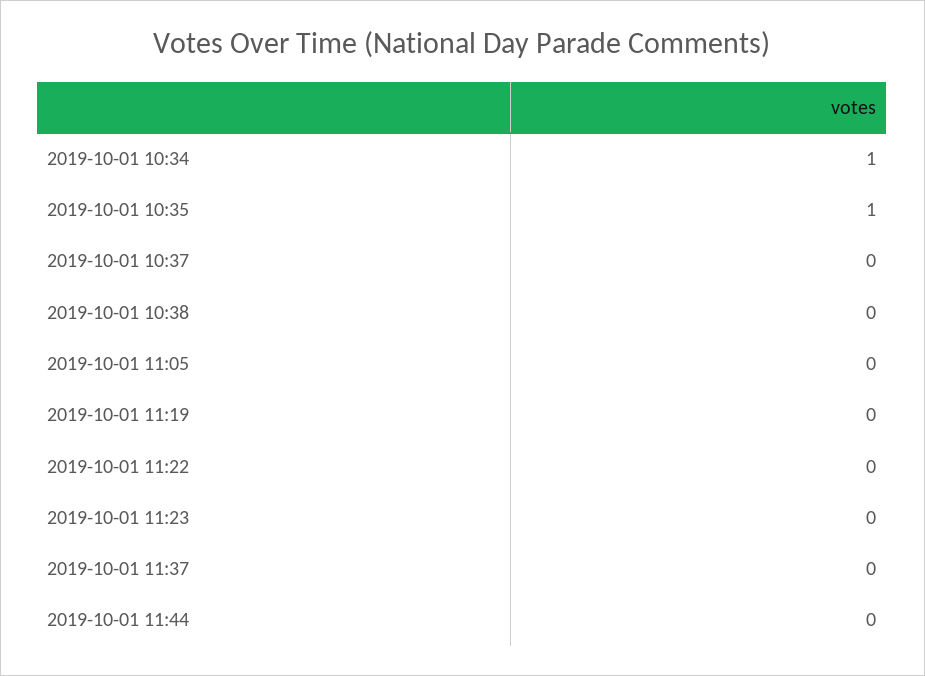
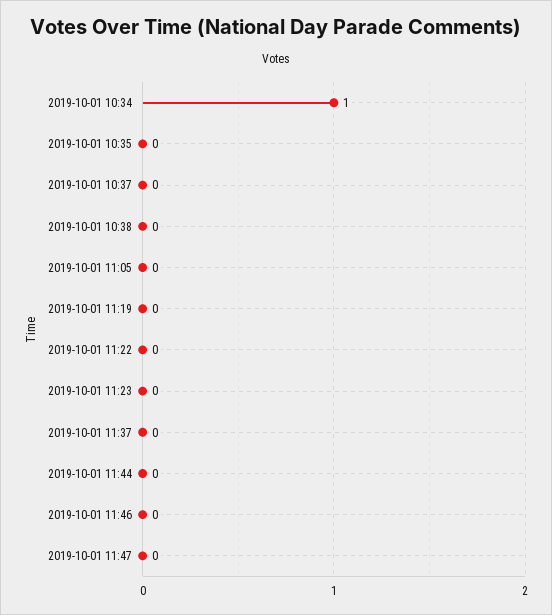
2019-10-01 10:35: 1 -> 0
2019-10-01 11:46: none -> 0
2019-10-01 11:47: none -> 0

